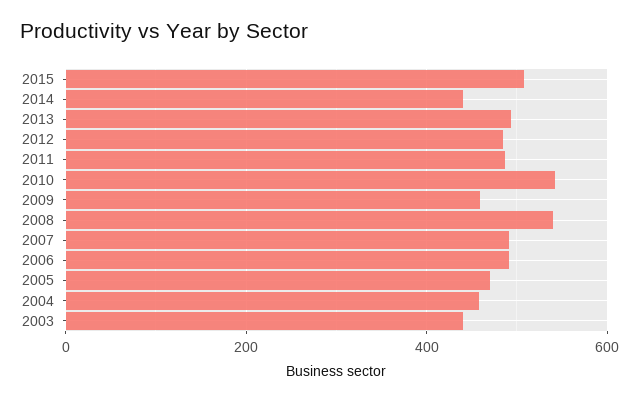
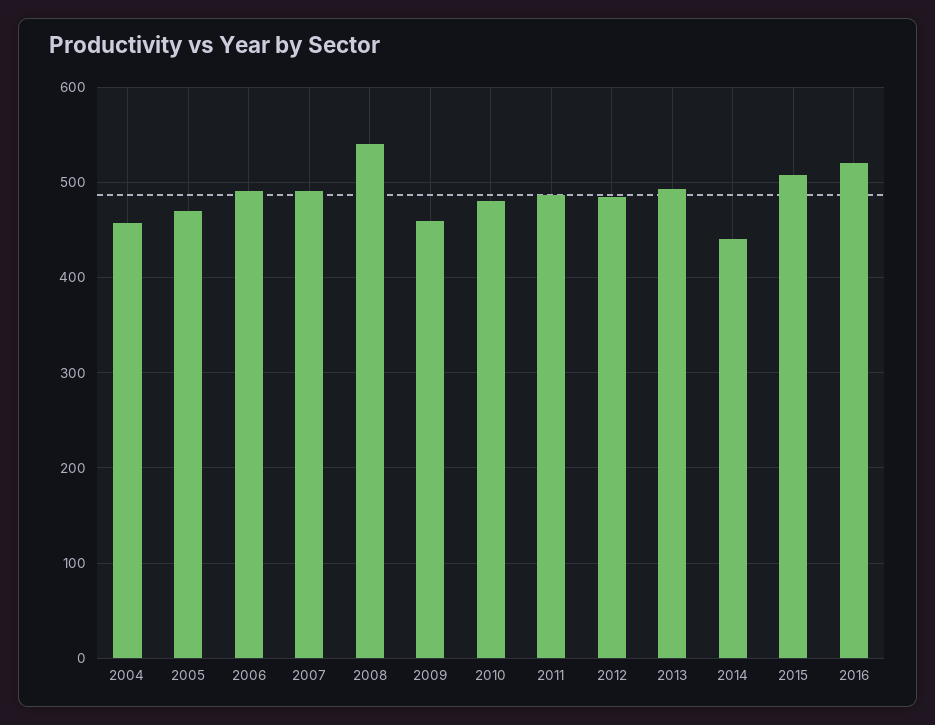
2010: 540 -> 480
2003: 440 -> none
2016: none -> 520

